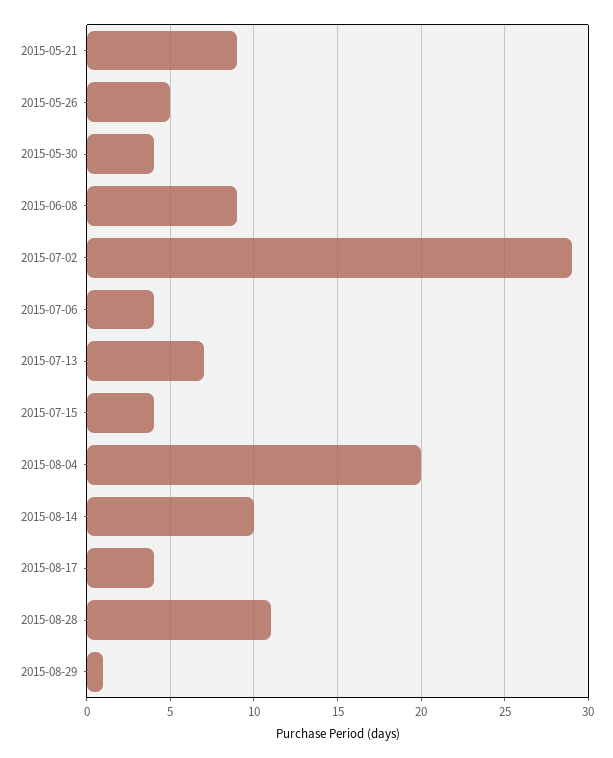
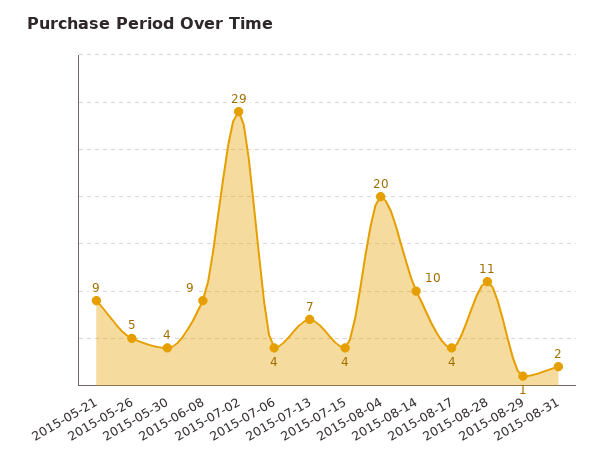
2015-08-31: none -> 2

